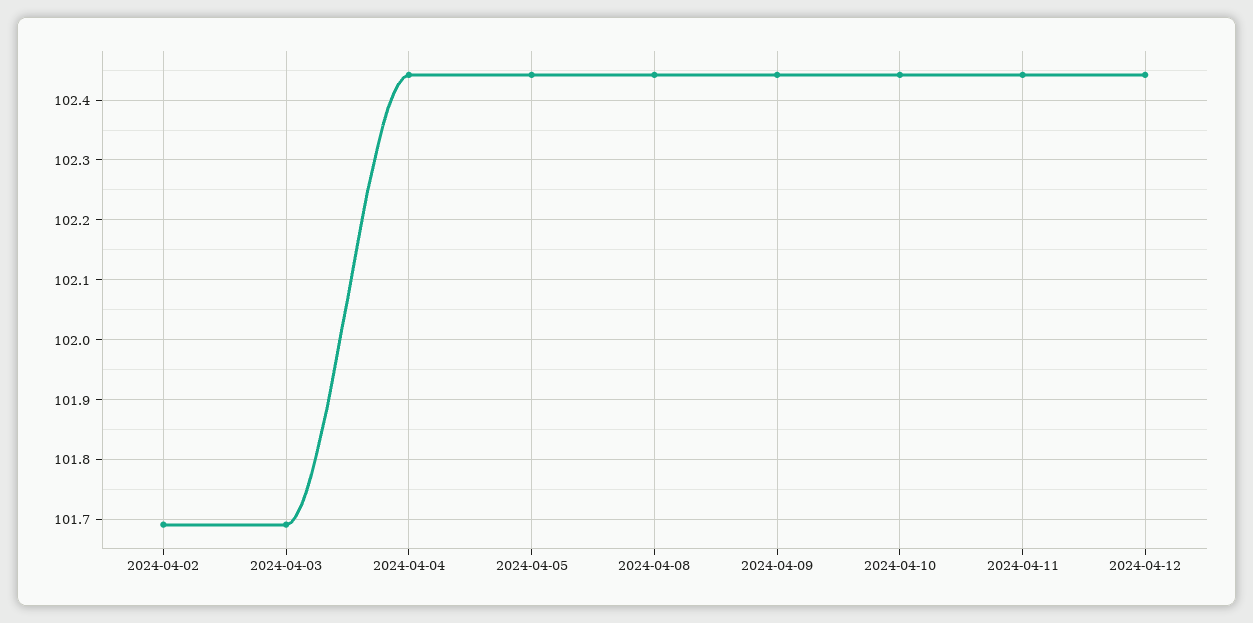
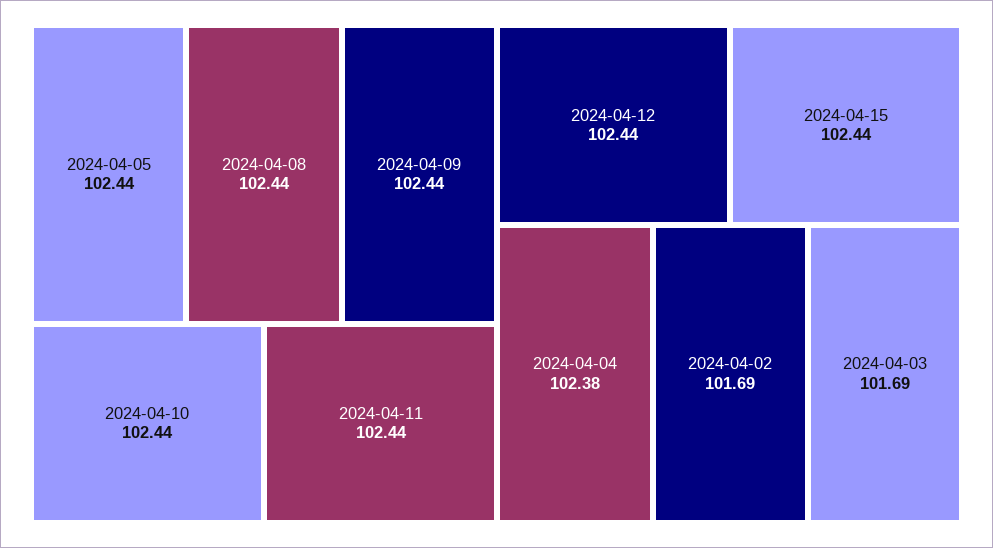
2024-04-04: 102.44 -> 102.38
2024-04-15: none -> 102.44

